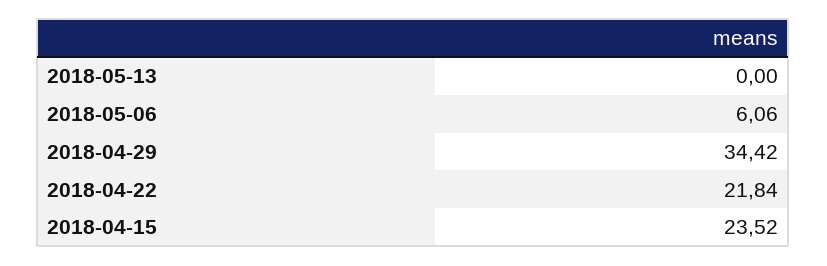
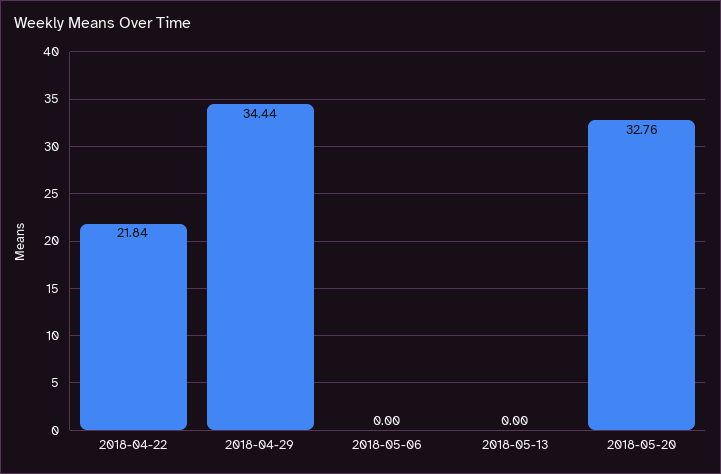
2018-05-06: 6.06 -> 0
2018-04-29: 34.42 -> 34.44
2018-04-15: 23.52 -> none
2018-05-20: none -> 32.76

